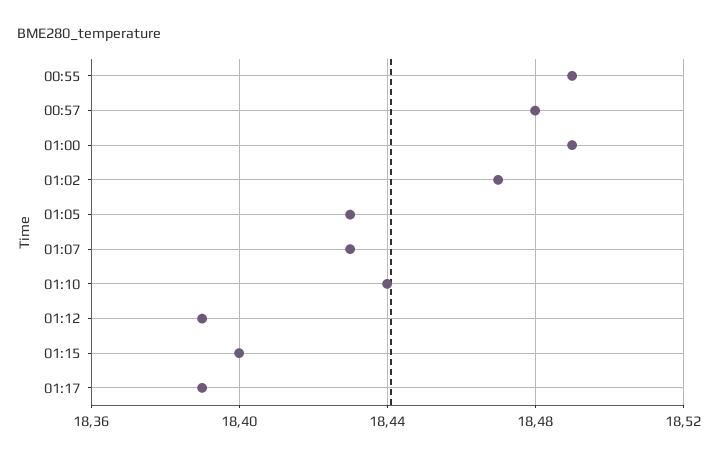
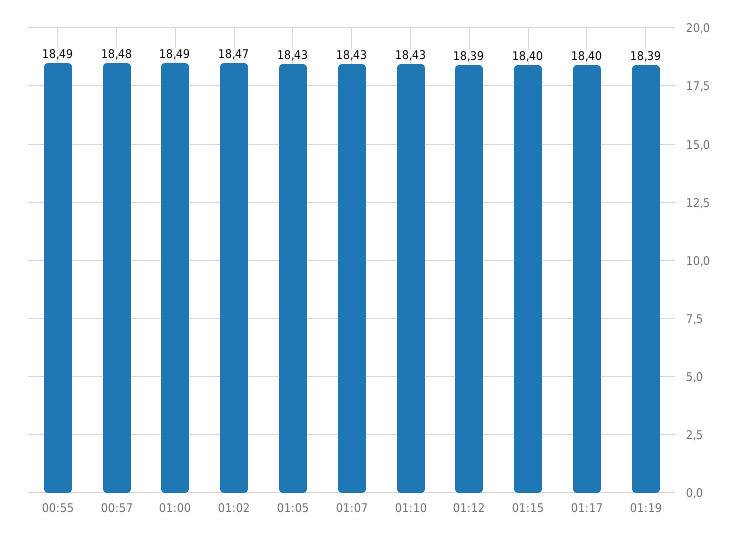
01:10: 18.44 -> 18.43
01:17: 18.39 -> 18.4
01:19: none -> 18.39

